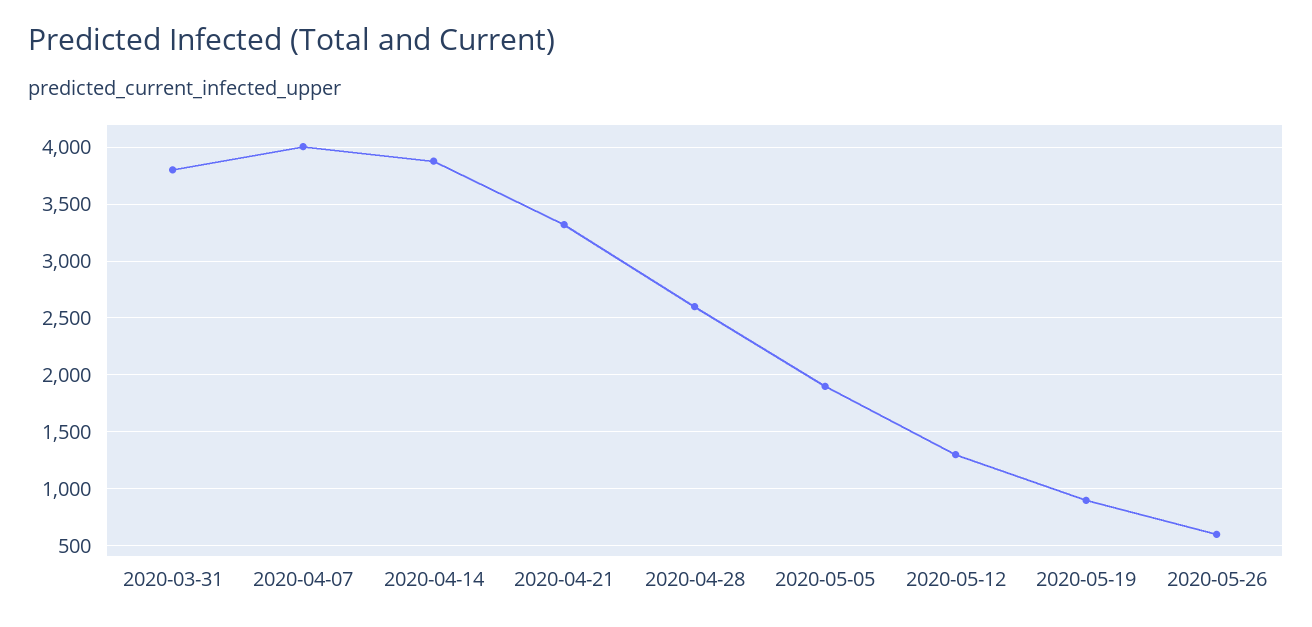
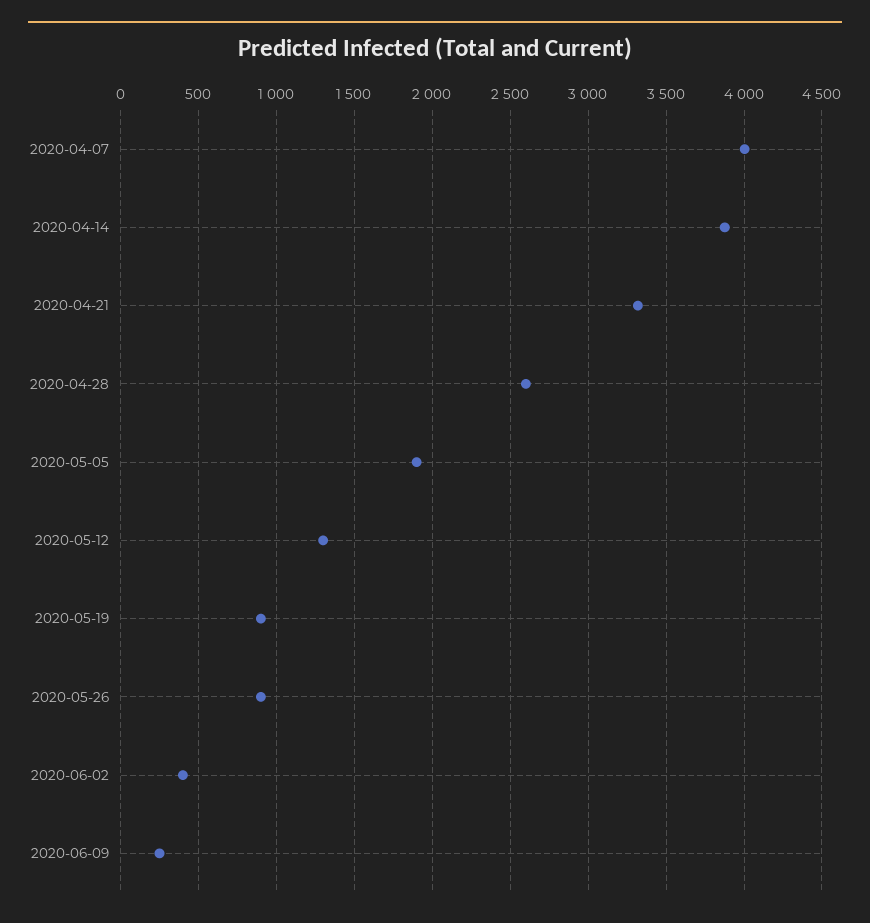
2020-03-31: 3800 -> none
2020-05-26: 600 -> 900
2020-06-02: none -> 400
2020-06-09: none -> 250

